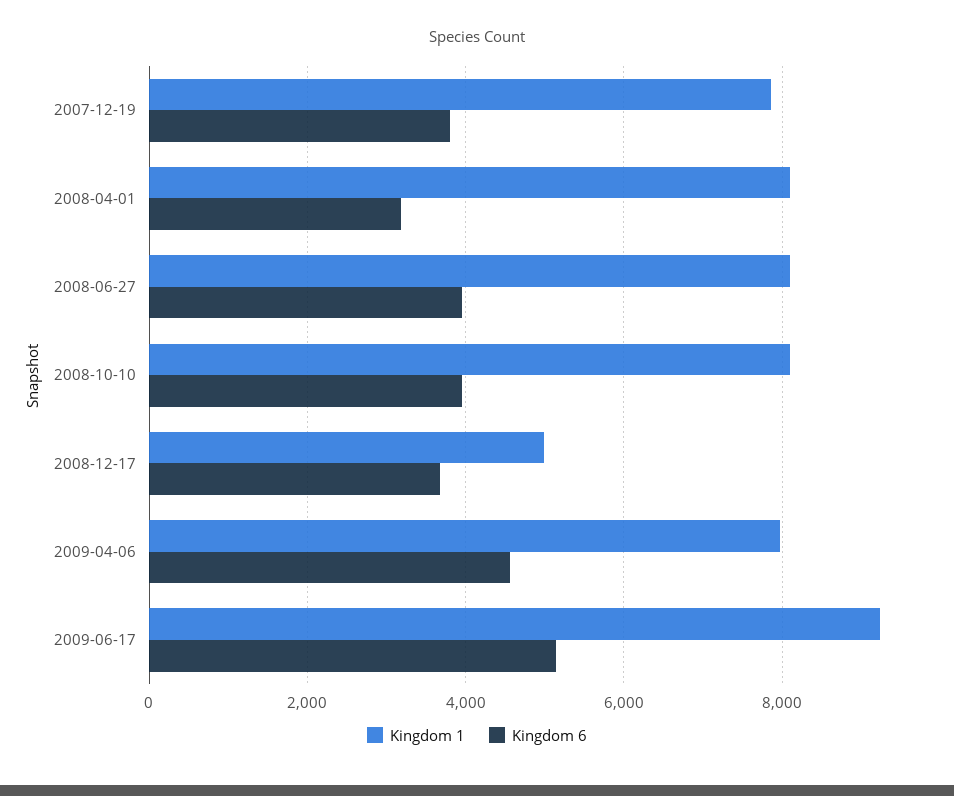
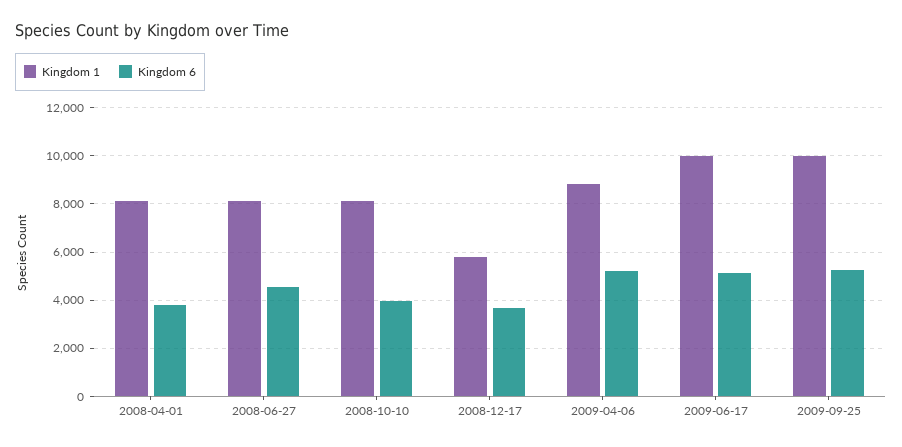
Kingdom 1, 2007-12-19: 7800 -> none
Kingdom 6, 2007-12-19: 3800 -> none
Kingdom 6, 2008-04-01: 3200 -> 3750
Kingdom 6, 2008-06-27: 4000 -> 4500
Kingdom 1, 2008-12-17: 5000 -> 5750
Kingdom 1, 2009-04-06: 8000 -> 8750
Kingdom 6, 2009-04-06: 4600 -> 5250
Kingdom 1, 2009-06-17: 9200 -> 10000
Kingdom 1, 2009-09-25: none -> 10000
Kingdom 6, 2009-09-25: none -> 5250

